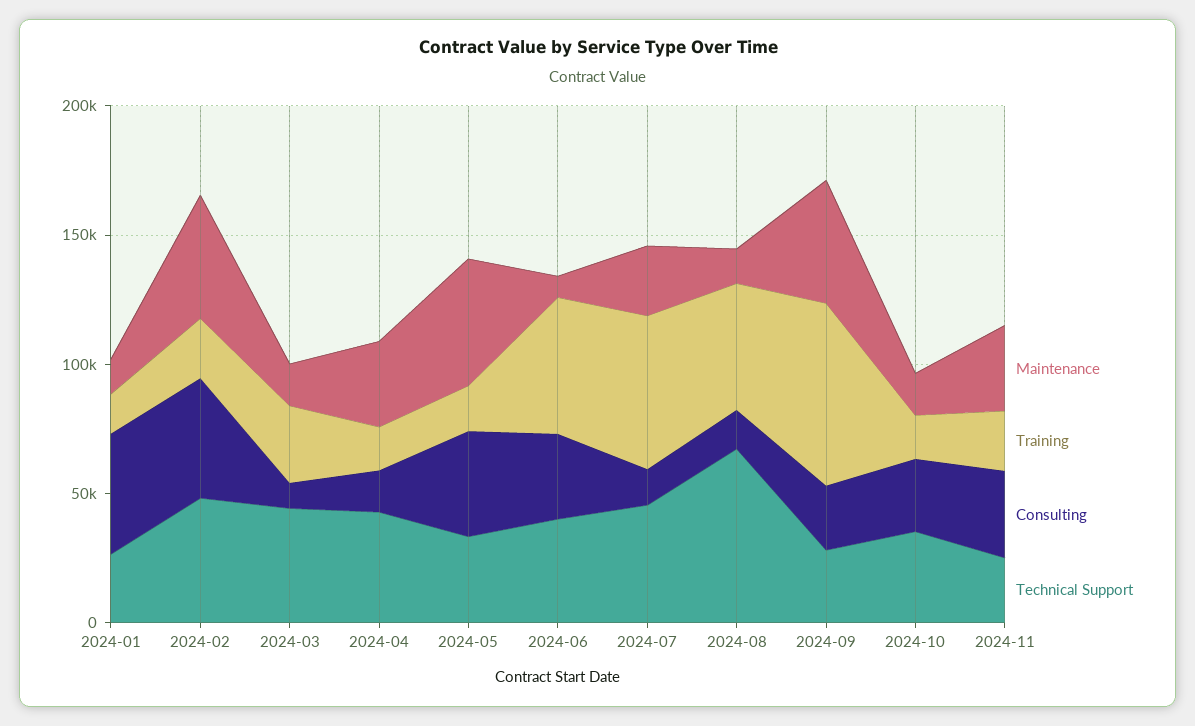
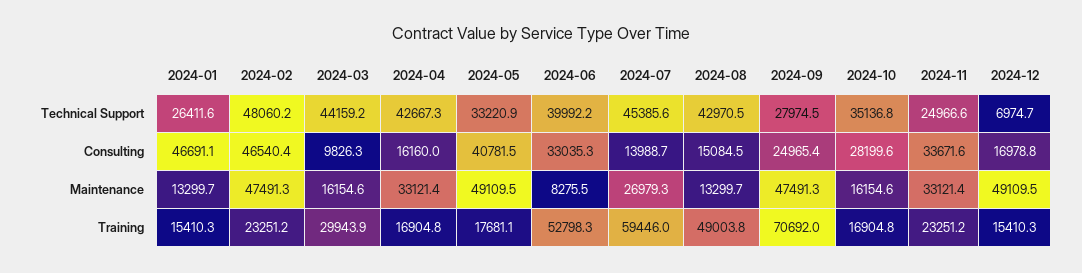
Technical Support, 2024-08: 70000 -> 42970.5
Technical Support, 2024-12: none -> 6974.7
Consulting, 2024-12: none -> 16978.8
Maintenance, 2024-12: none -> 49109.5
Training, 2024-12: none -> 15410.3

